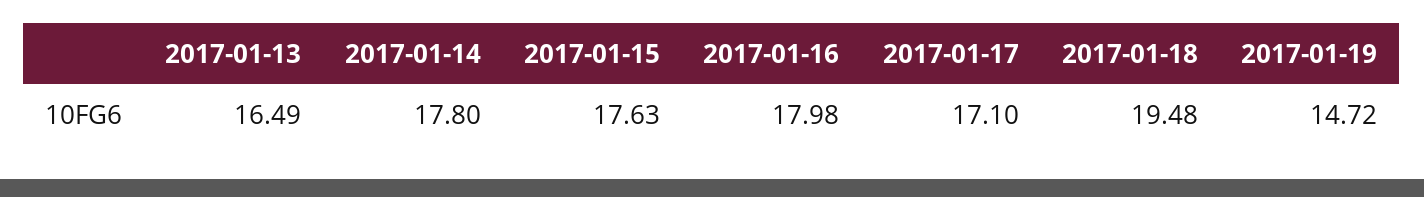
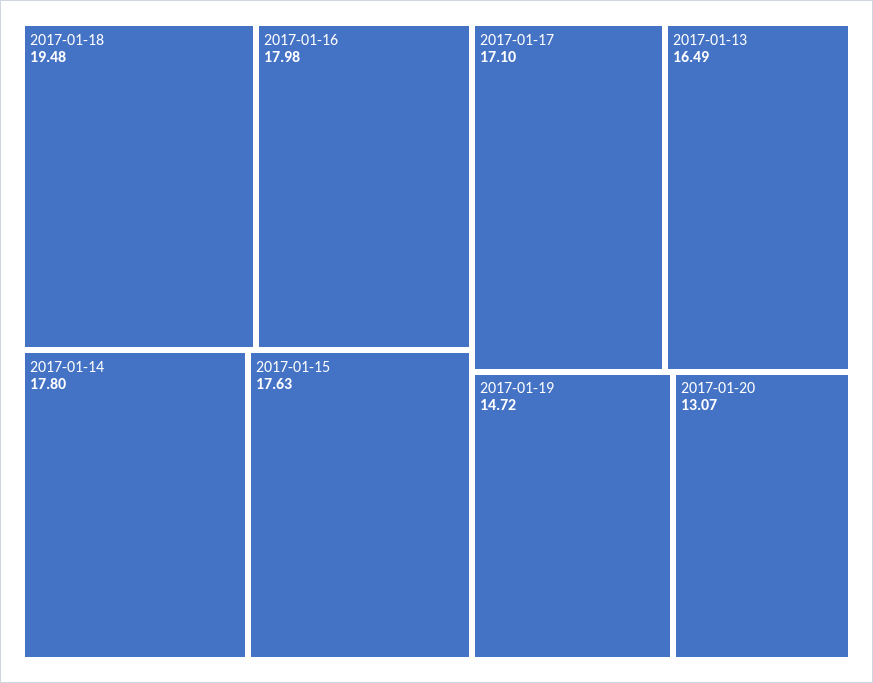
2017-01-20: none -> 13.07

